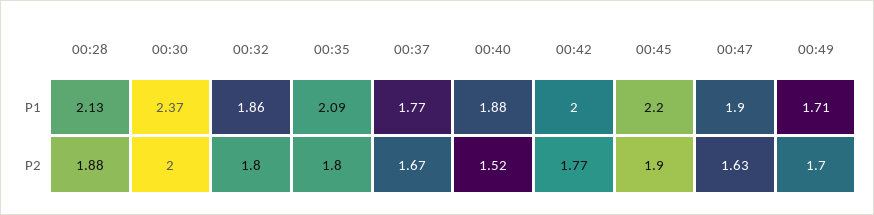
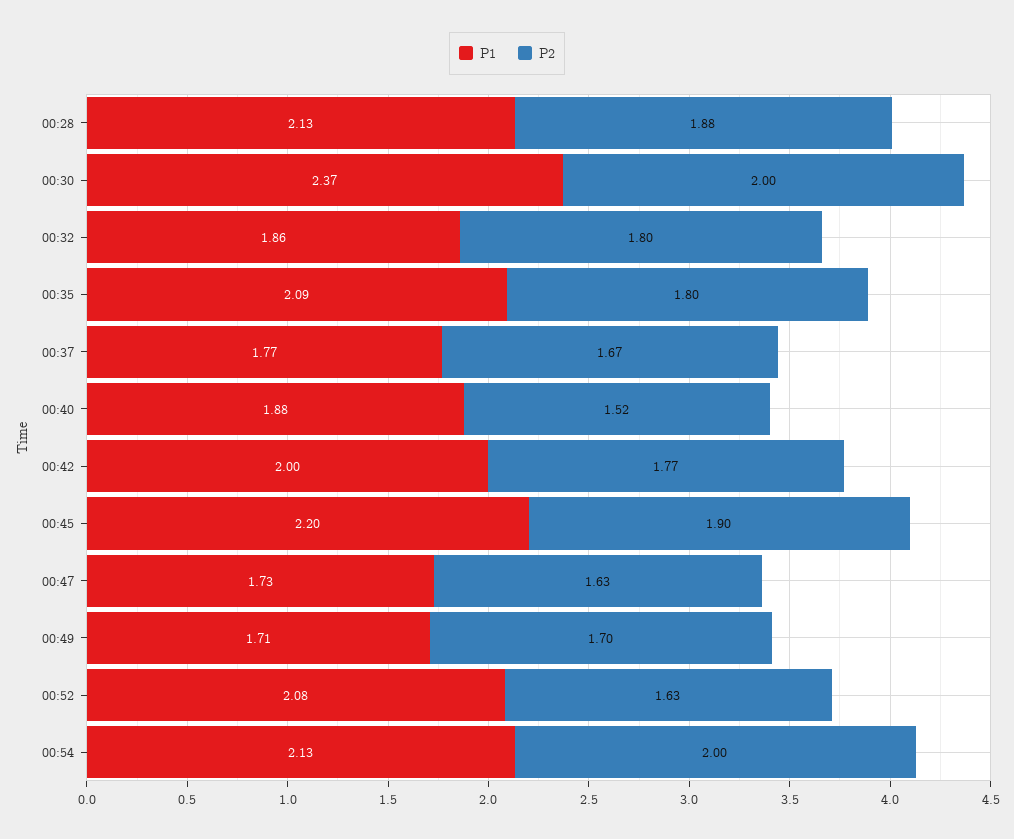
P1, 00:47: 1.9 -> 1.73
P1, 00:52: none -> 2.08
P2, 00:52: none -> 1.63
P1, 00:54: none -> 2.13
P2, 00:54: none -> 2

